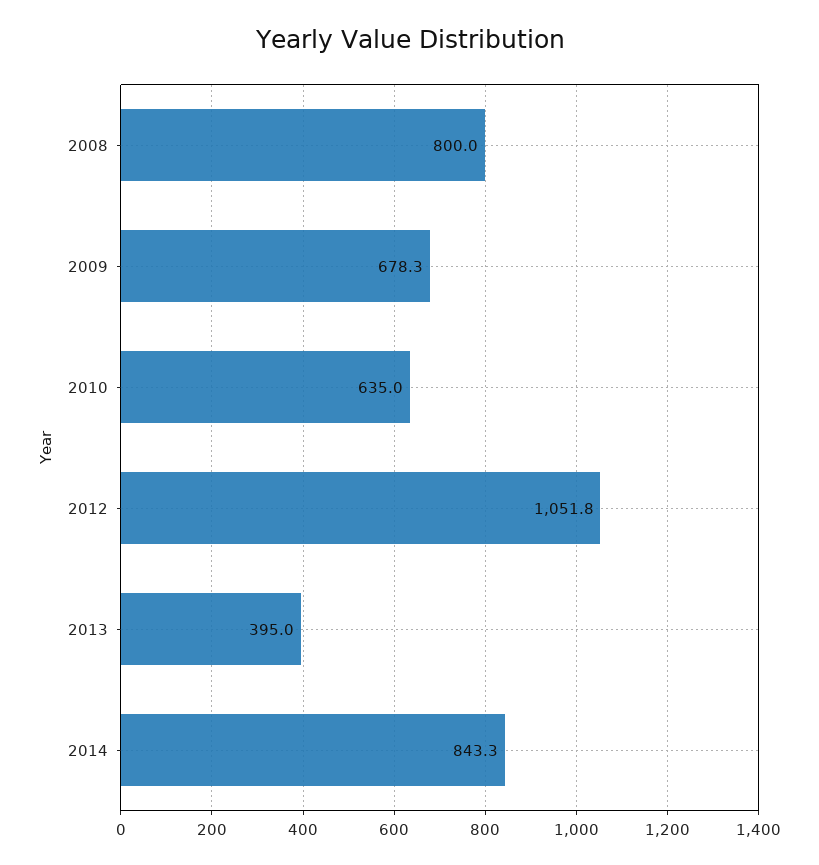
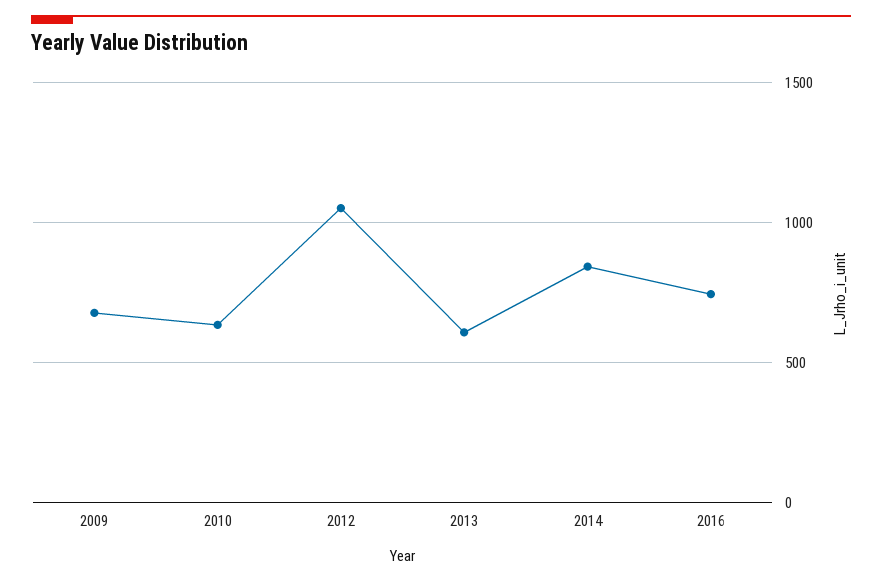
2008: 800 -> none
2013: 395 -> 600
2016: none -> 750

